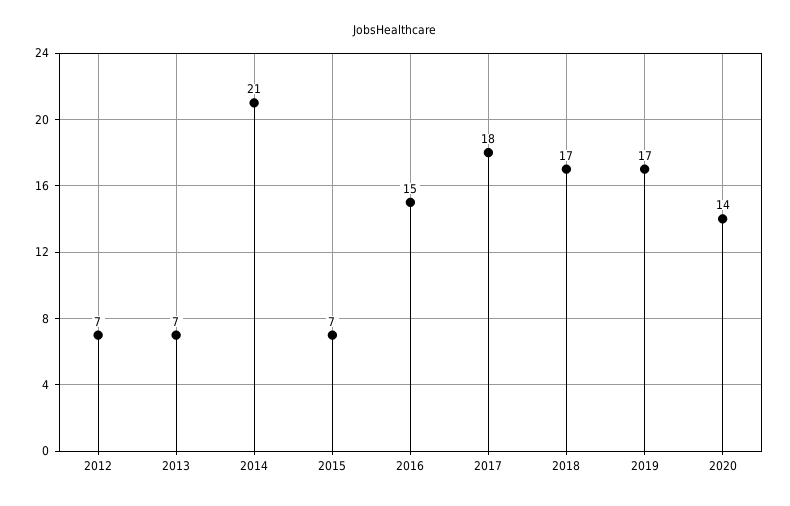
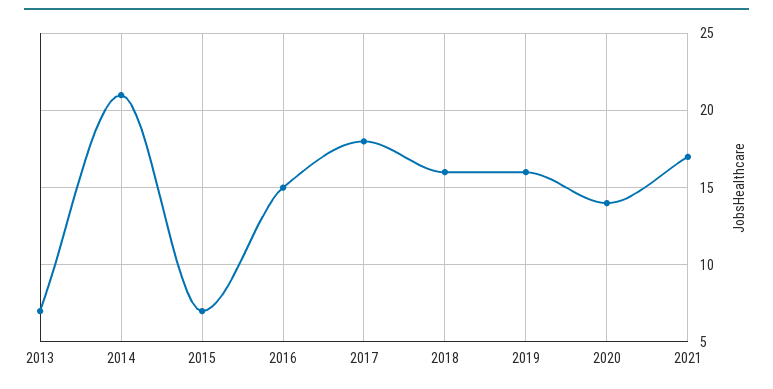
2012: 7 -> none
2018: 17 -> 16
2019: 17 -> 16
2021: none -> 17

